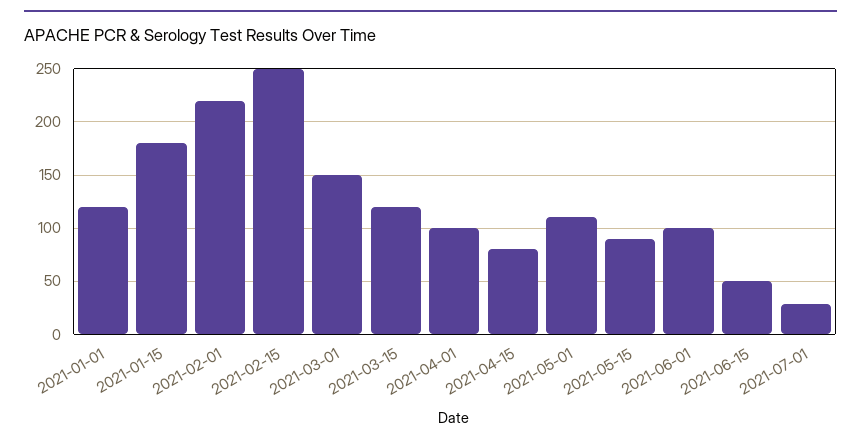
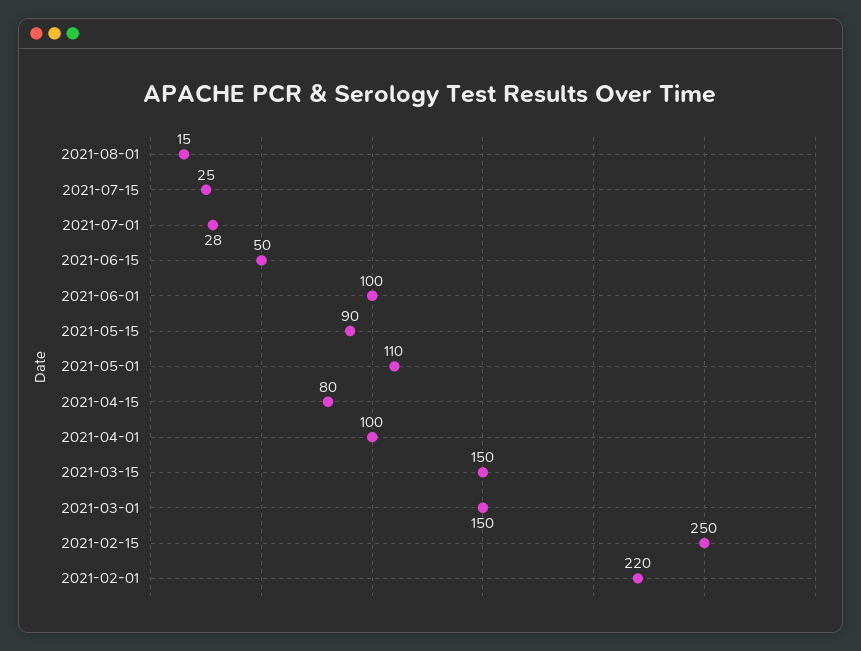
2021-01-01: 120 -> none
2021-01-15: 180 -> none
2021-03-15: 120 -> 150
2021-08-01: none -> 15
2021-07-15: none -> 25

